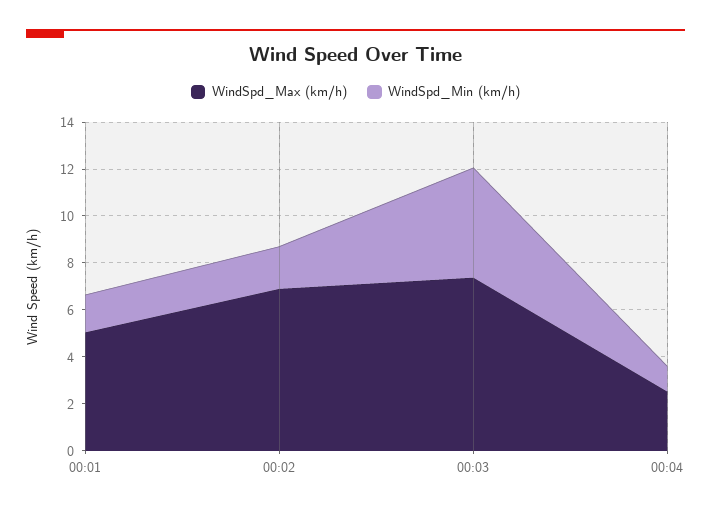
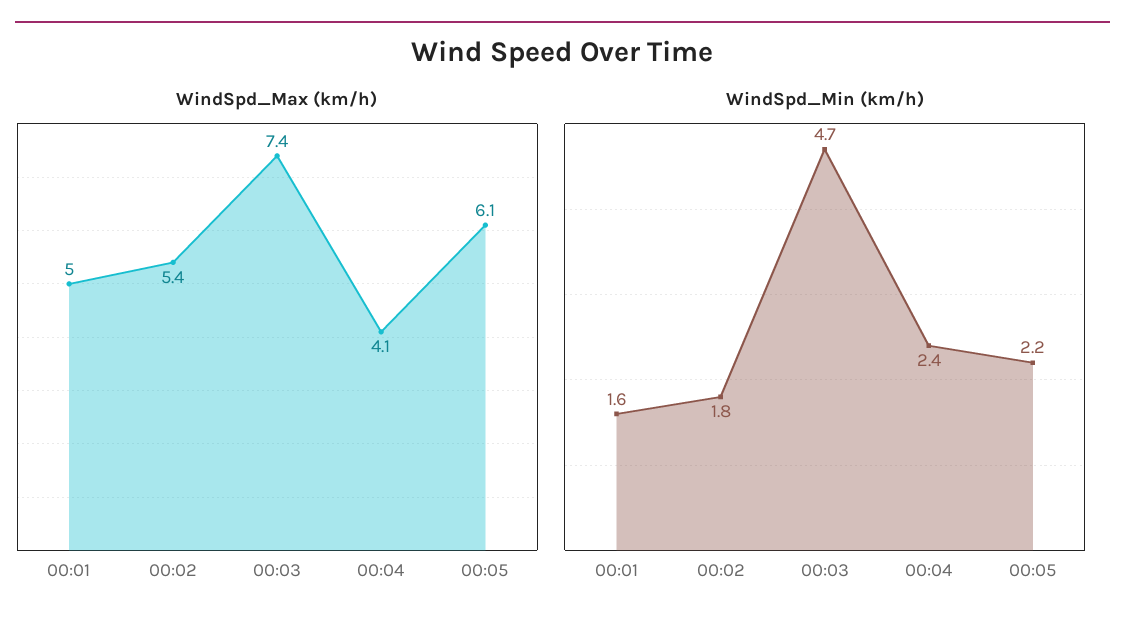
WindSpd_Max (km/h), 00:02: 7 -> 5.4
WindSpd_Max (km/h), 00:04: 2.5 -> 4.1
WindSpd_Min (km/h), 00:04: 1 -> 2.4
WindSpd_Max (km/h), 00:05: none -> 6.1
WindSpd_Min (km/h), 00:05: none -> 2.2

